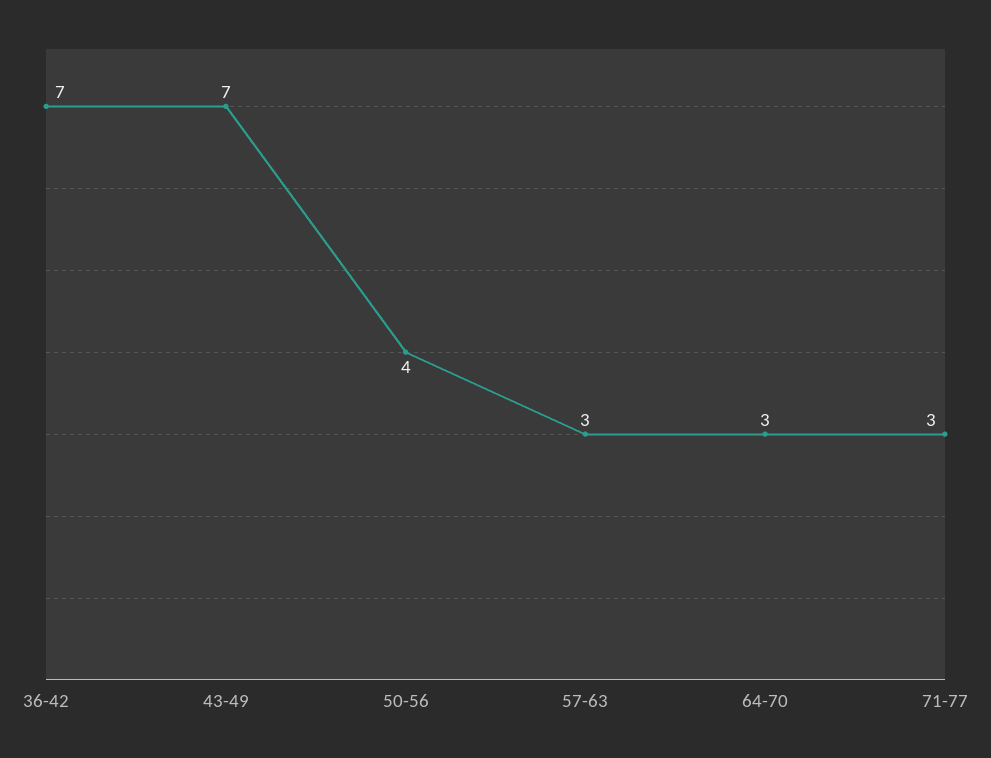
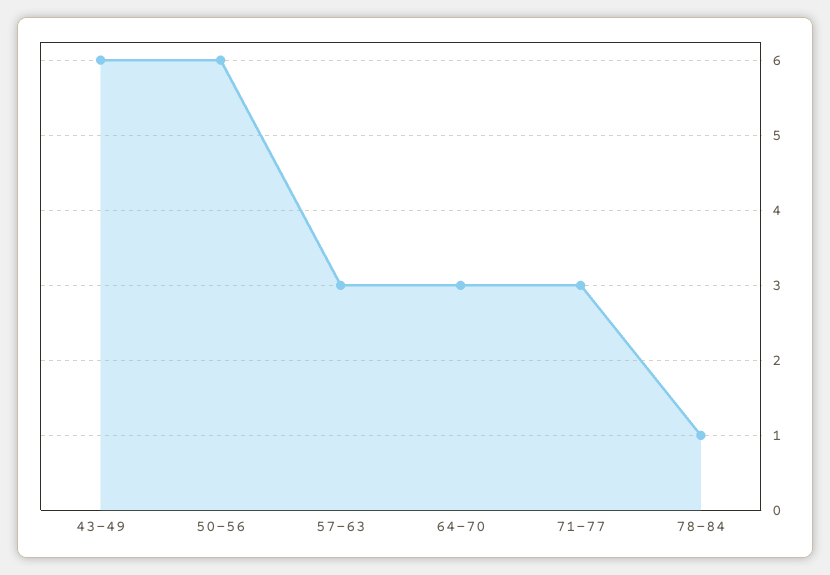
36-42: 7 -> none
43-49: 7 -> 6
50-56: 4 -> 6
78-84: none -> 1

